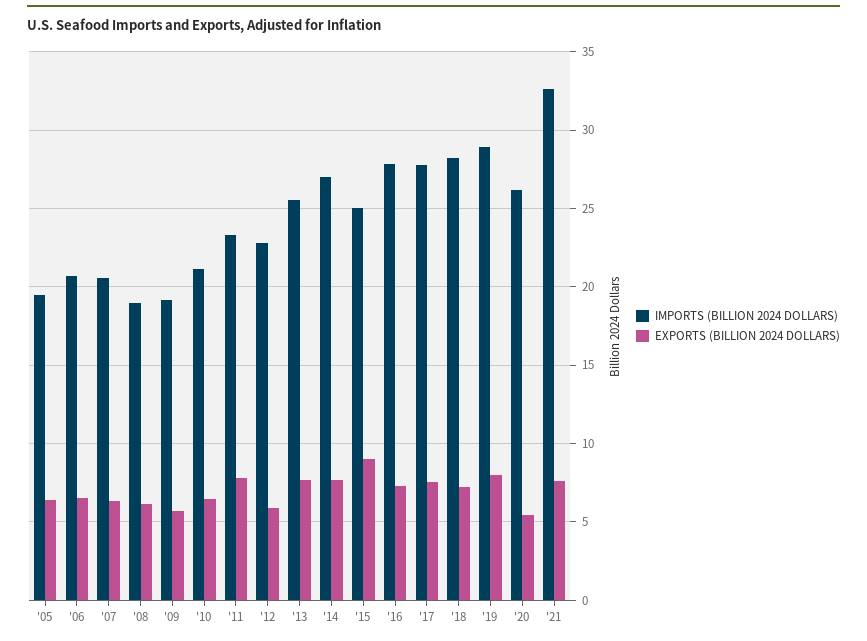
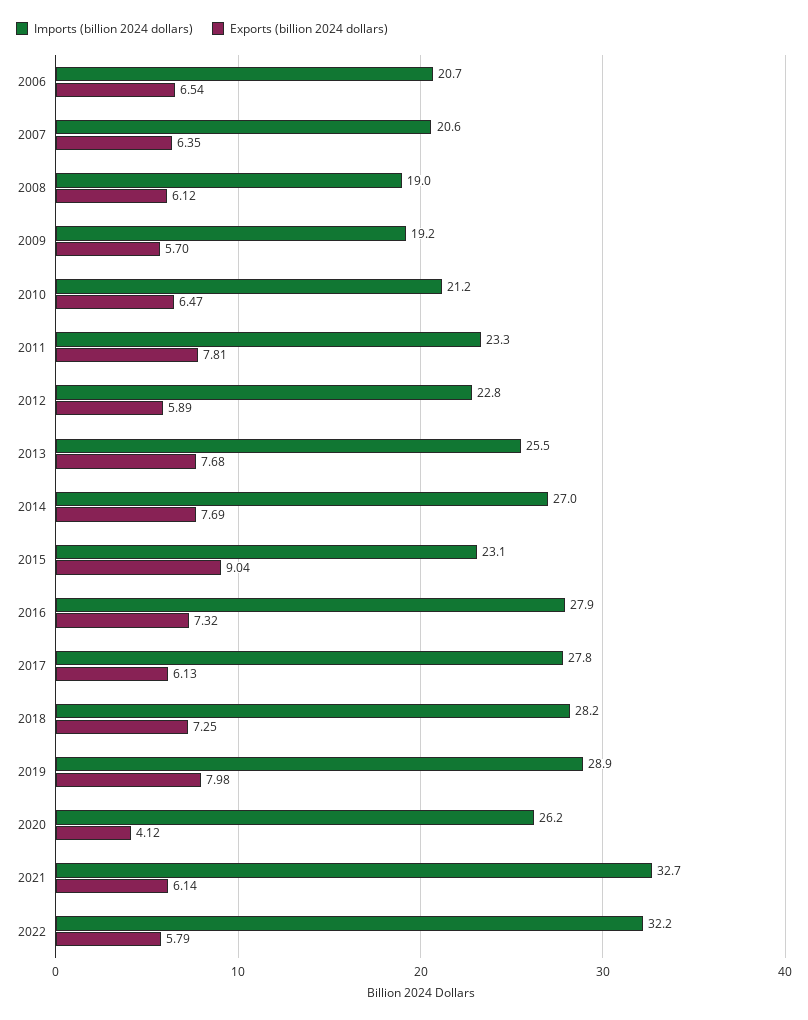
IMPORTS (BILLION 2024 DOLLARS), '05: 19.5 -> none
EXPORTS (BILLION 2024 DOLLARS), '05: 6.5 -> none
IMPORTS (BILLION 2024 DOLLARS), '15: 25 -> 23.1
EXPORTS (BILLION 2024 DOLLARS), '17: 7.5 -> 6.13
EXPORTS (BILLION 2024 DOLLARS), '20: 5.5 -> 4.12
EXPORTS (BILLION 2024 DOLLARS), '21: 7.5 -> 6.14
IMPORTS (BILLION 2024 DOLLARS), 2022: none -> 32.2
EXPORTS (BILLION 2024 DOLLARS), 2022: none -> 5.79

